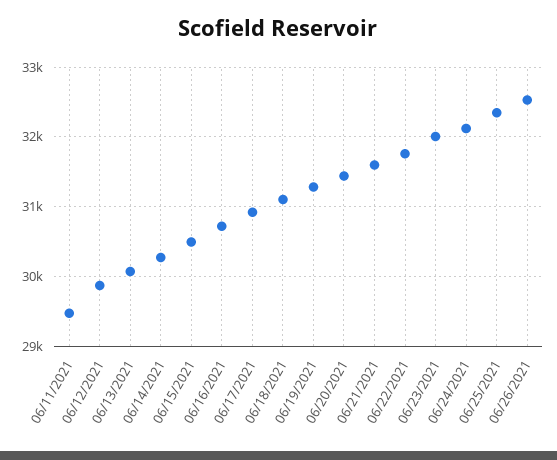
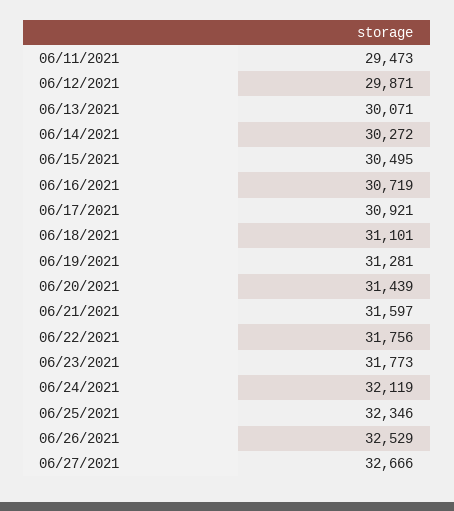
06/23/2021: 32000 -> 31773
06/27/2021: none -> 32666

